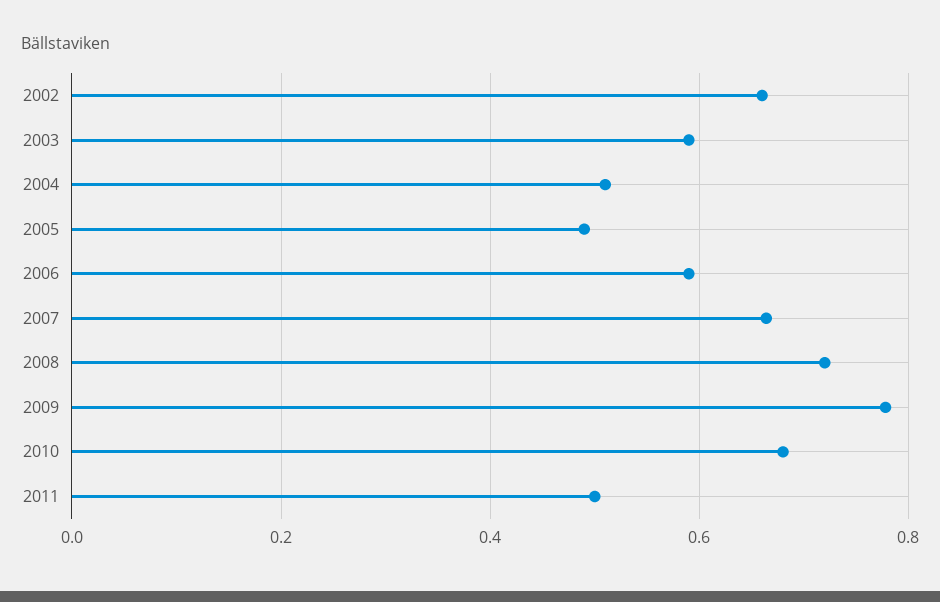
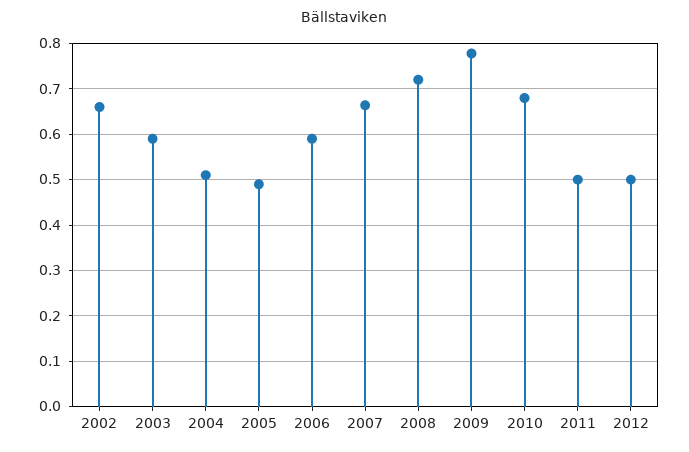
2012: none -> 0.5

